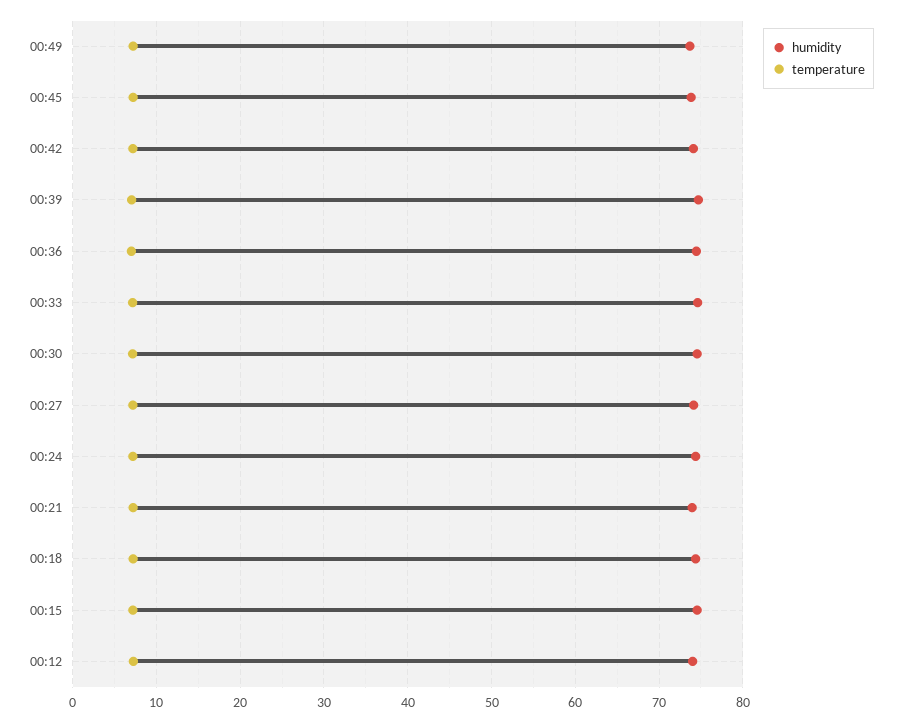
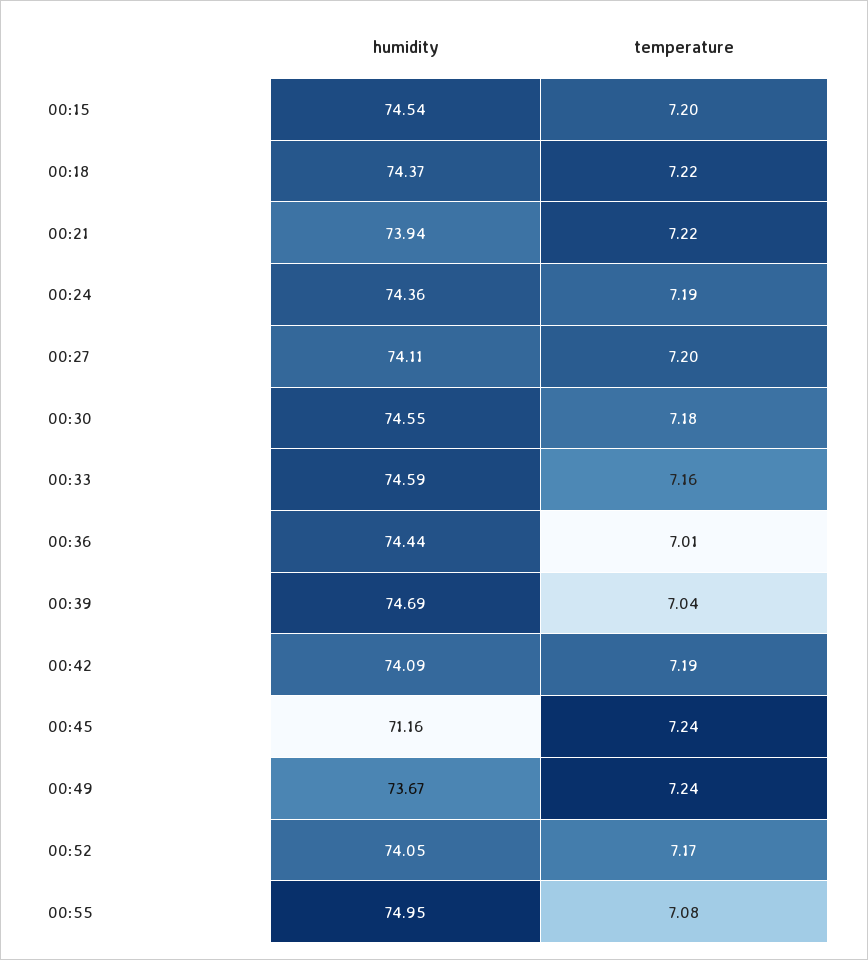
humidity, 00:45: 74 -> 71.16
humidity, 00:12: 74 -> none
temperature, 00:12: 7 -> none
humidity, 00:52: none -> 74.05
temperature, 00:52: none -> 7.17
humidity, 00:55: none -> 74.95
temperature, 00:55: none -> 7.08

